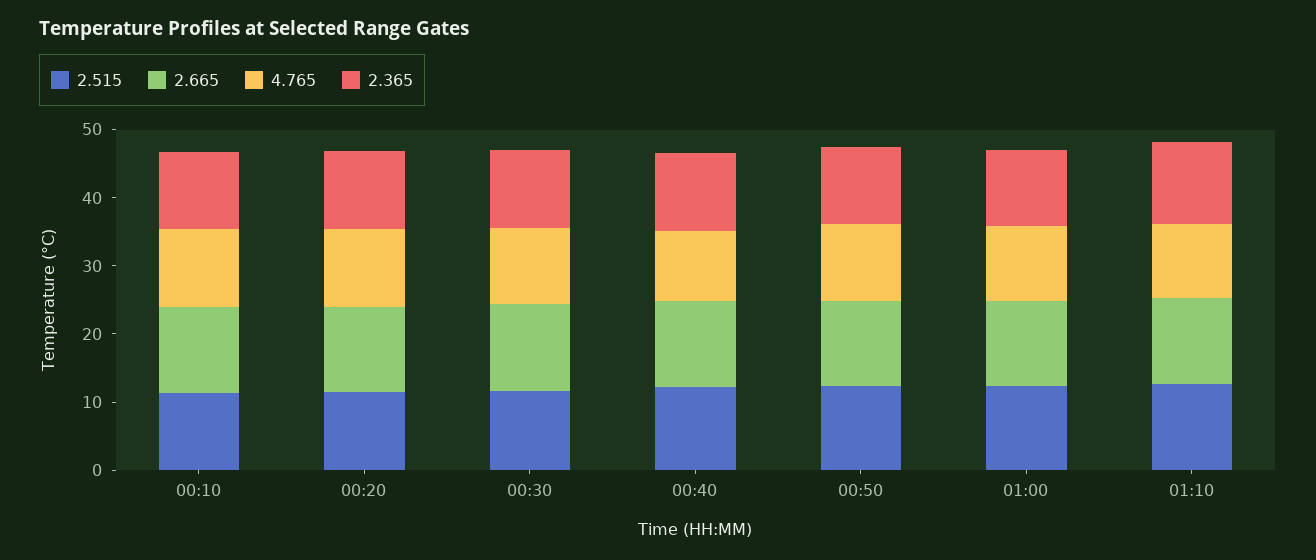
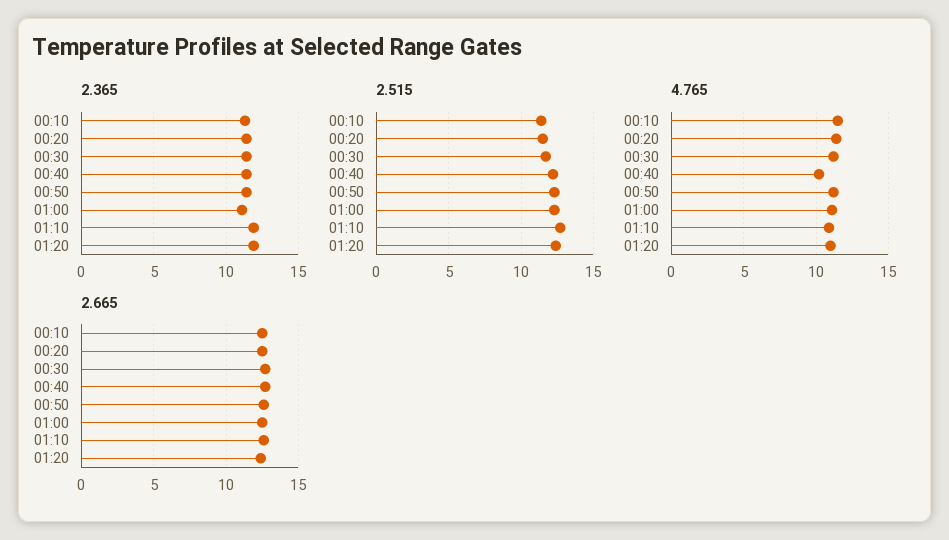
2.365, 01:20: none -> 12
2.515, 01:20: none -> 12.5
4.765, 01:20: none -> 11
2.665, 01:20: none -> 12.5

